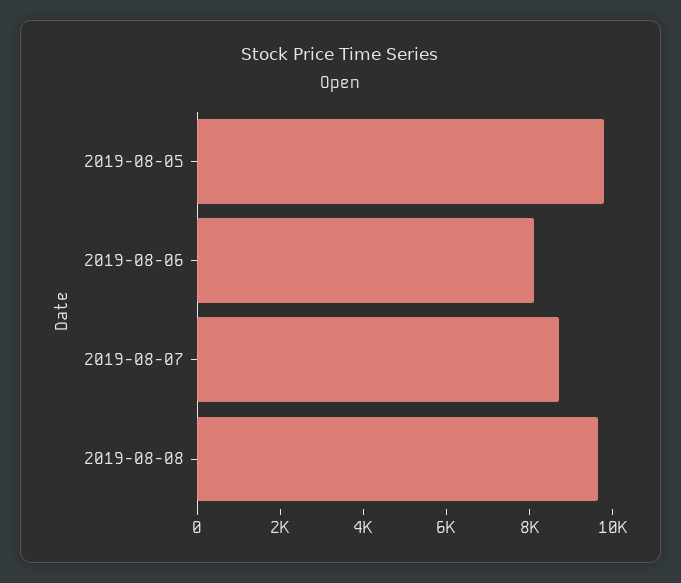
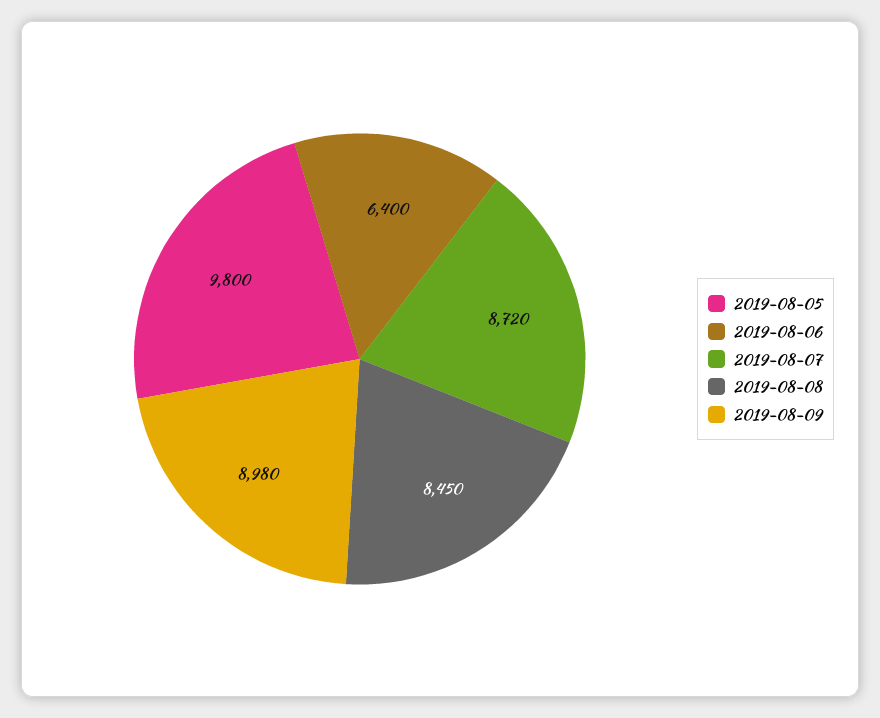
2019-08-06: 8000 -> 6400
2019-08-08: 9500 -> 8450
2019-08-09: none -> 8980

